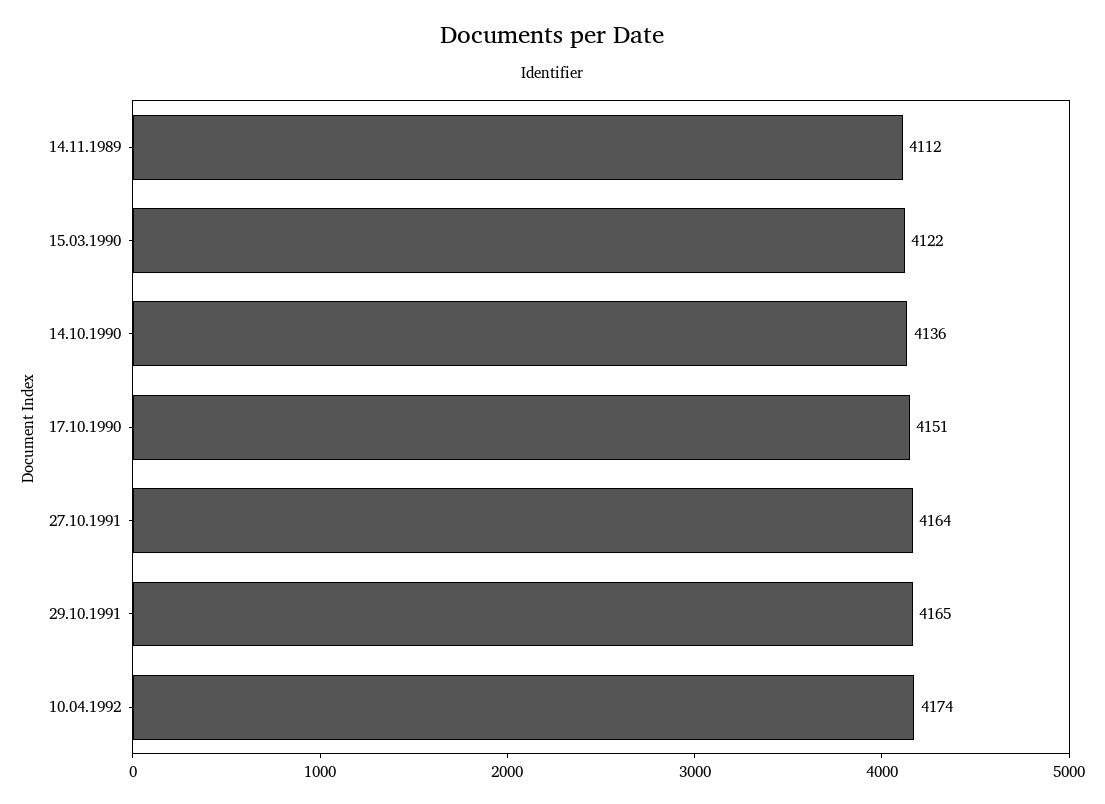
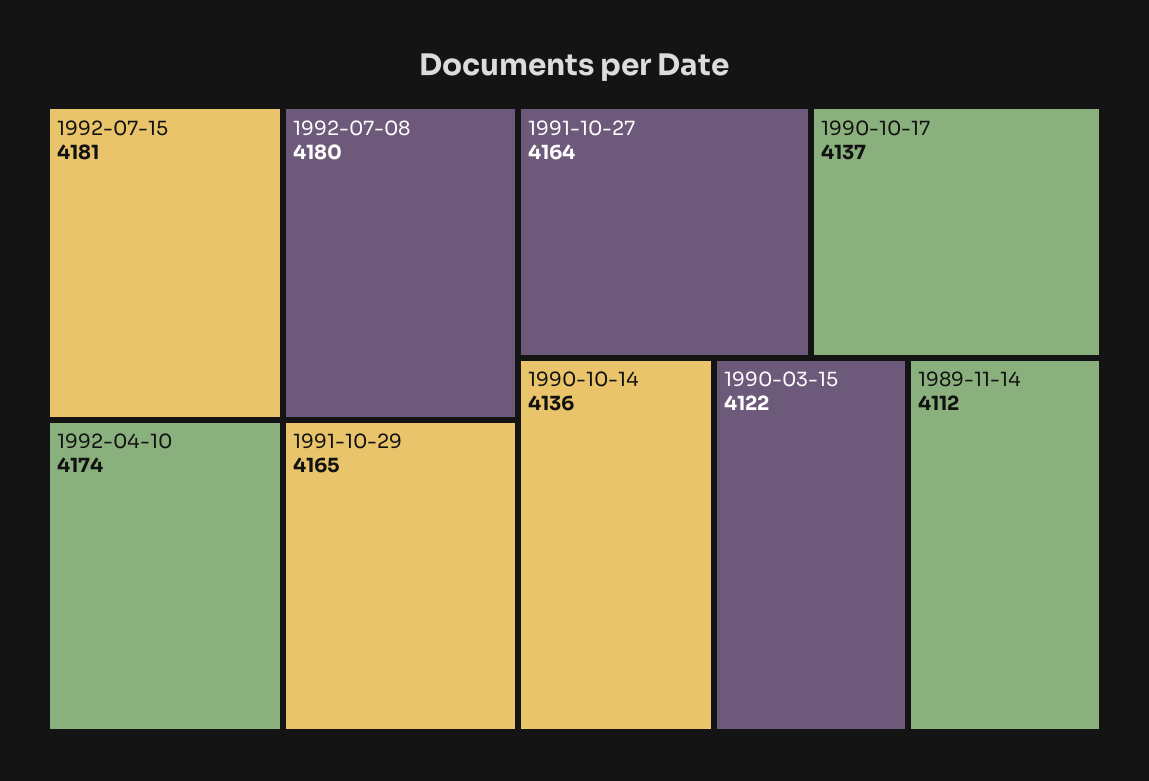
17.10.1990: 4151 -> 4137
1992-07-15: none -> 4181
1992-07-08: none -> 4180

